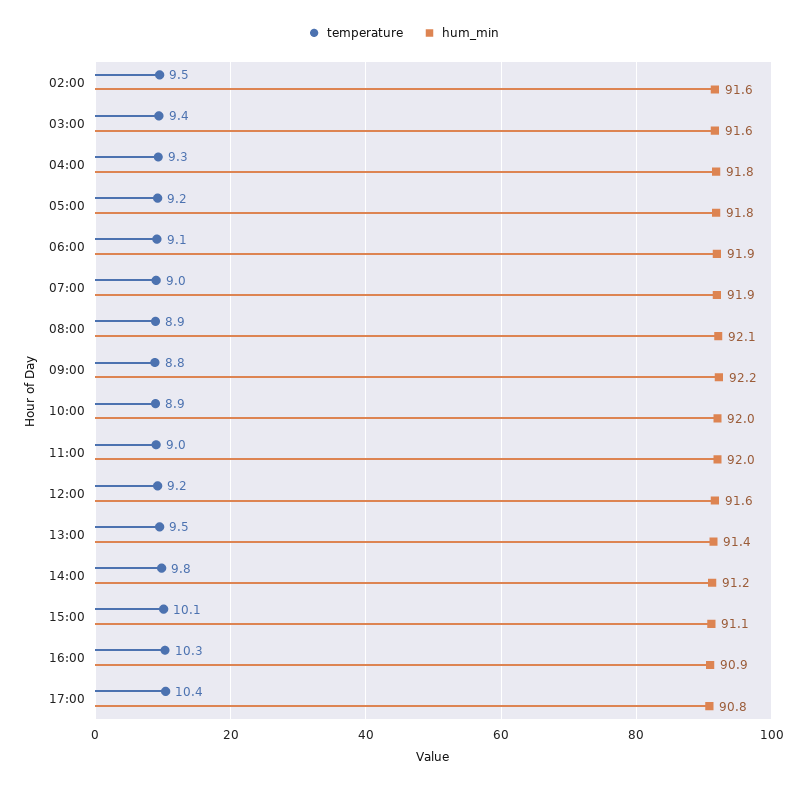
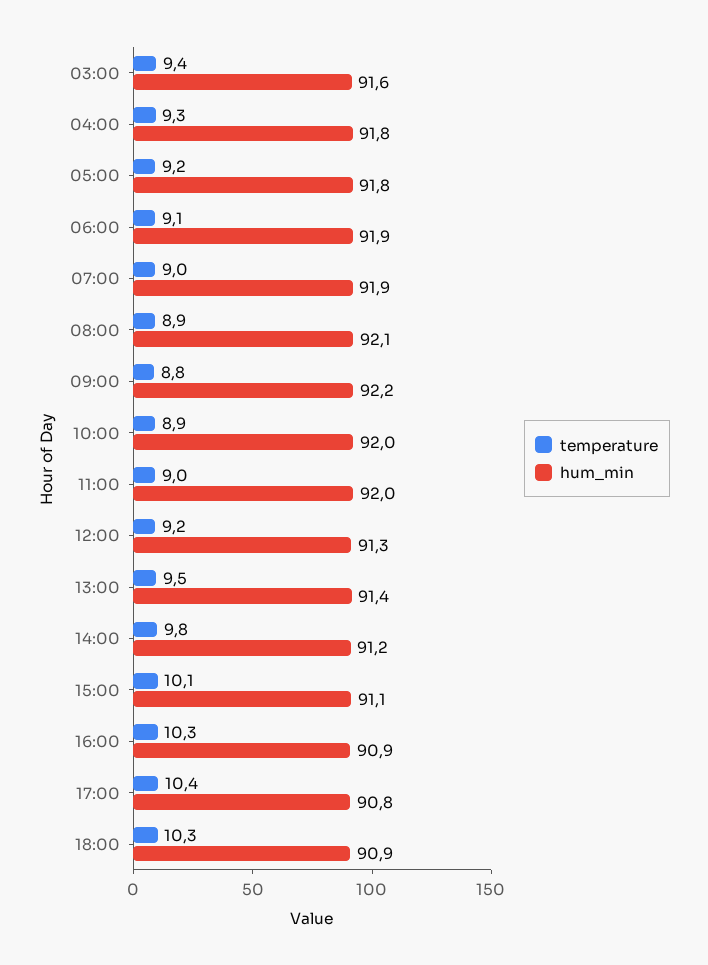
temperature, 02:00: 9.5 -> none
hum_min, 02:00: 91.6 -> none
hum_min, 12:00: 91.6 -> 91.3
temperature, 18:00: none -> 10.3
hum_min, 18:00: none -> 90.9

